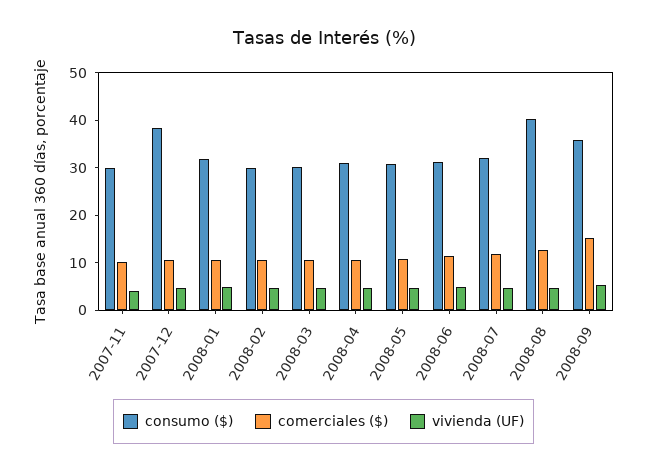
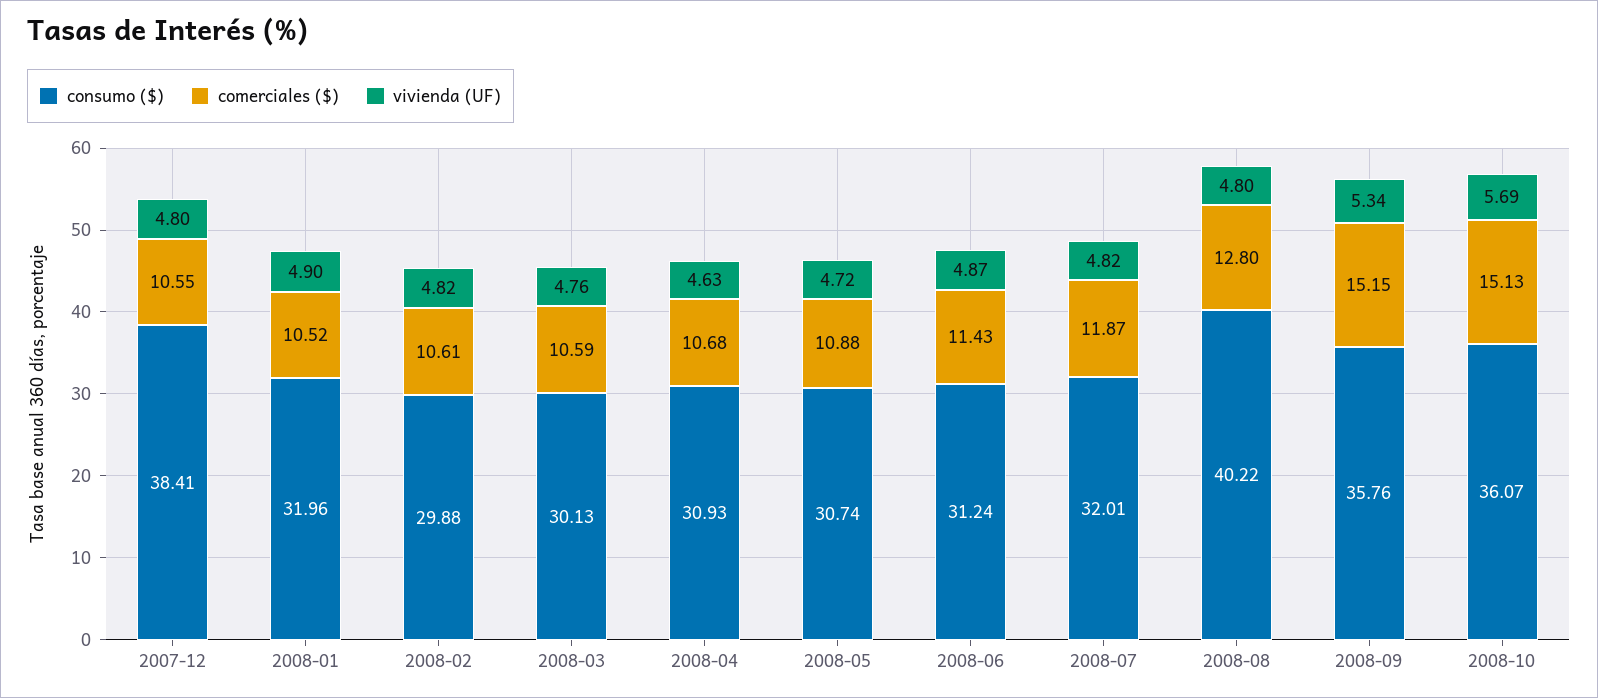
consumo ($), 2007-11: 30 -> none
comerciales ($), 2007-11: 10 -> none
vivienda (UF), 2007-11: 4 -> none
consumo ($), 2008-10: none -> 36.07
comerciales ($), 2008-10: none -> 15.13
vivienda (UF), 2008-10: none -> 5.69

